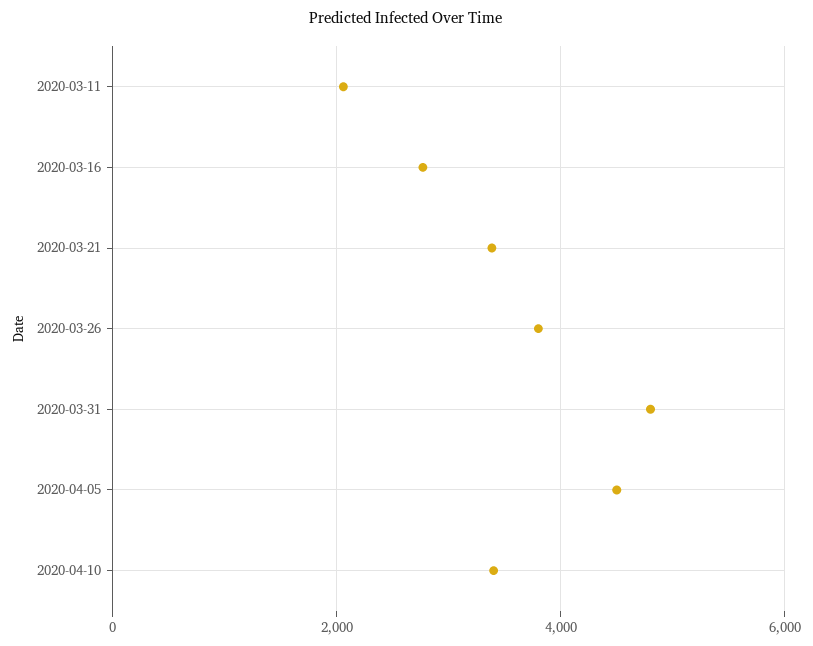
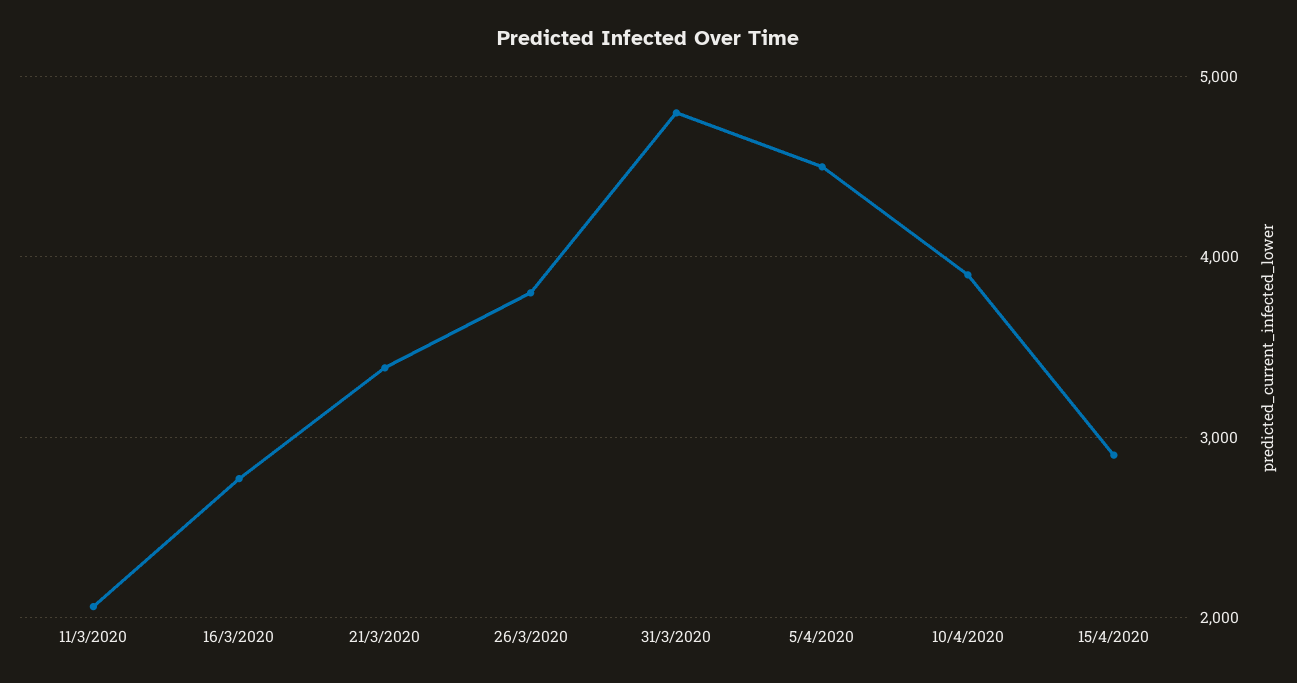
2020-04-10: 3400 -> 3900
15/4/2020: none -> 2900

